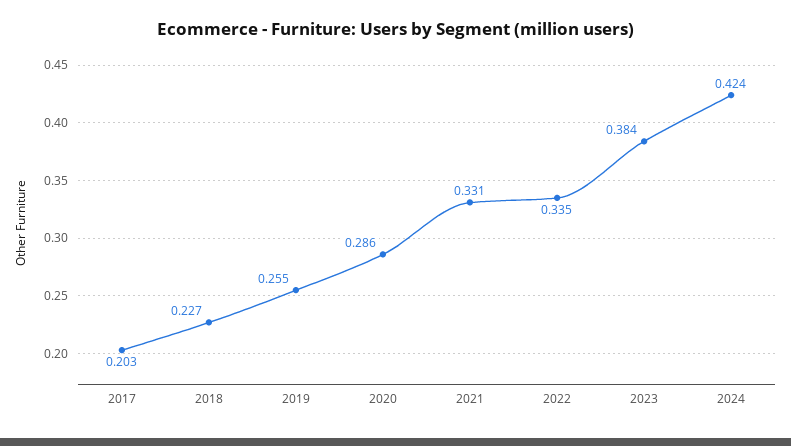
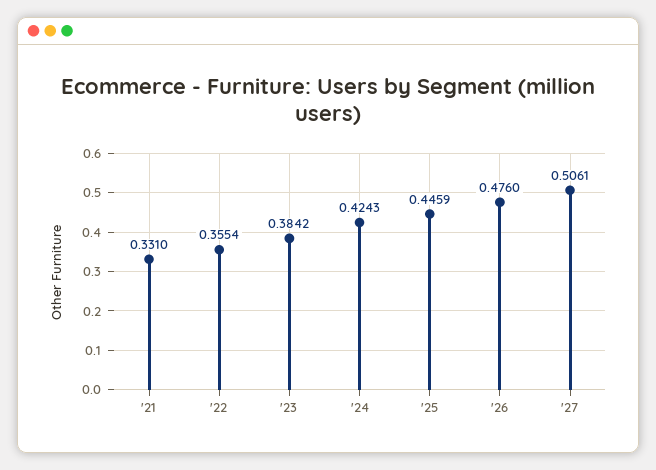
2017: 0.203 -> none
2018: 0.227 -> none
2019: 0.255 -> none
2020: 0.286 -> none
2022: 0.335 -> 0.3554
'25: none -> 0.4459
'26: none -> 0.476
'27: none -> 0.5061

